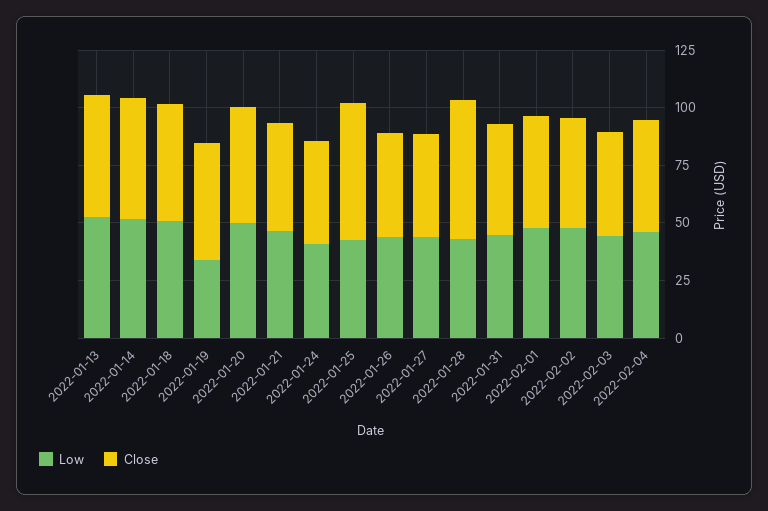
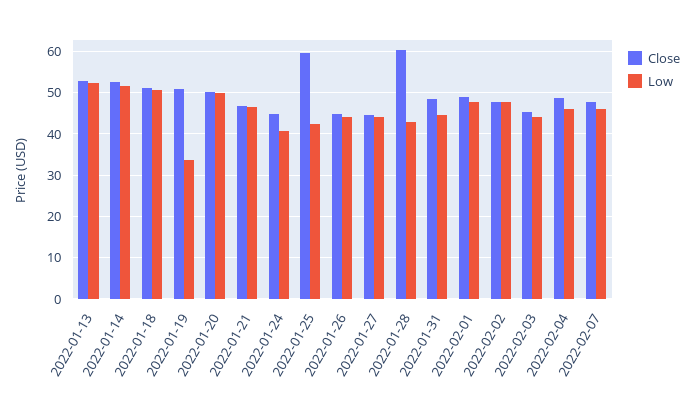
Close, 2022-02-07: none -> 48
Low, 2022-02-07: none -> 46

